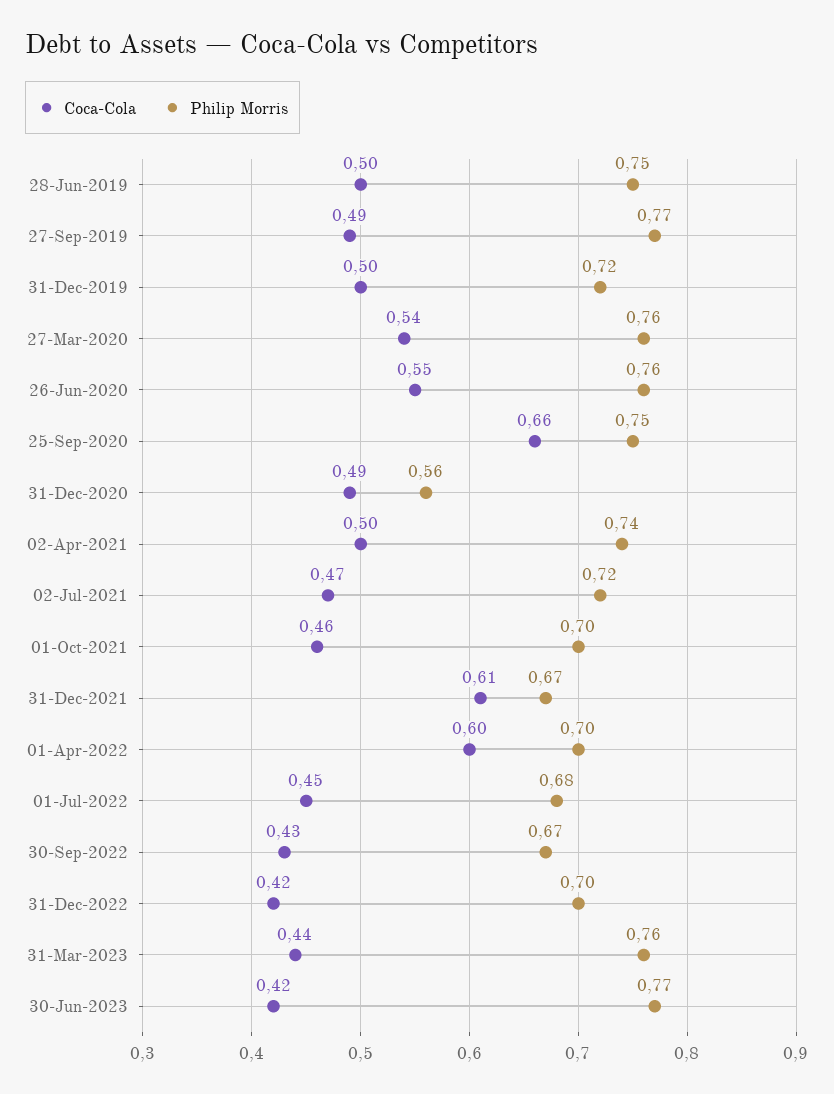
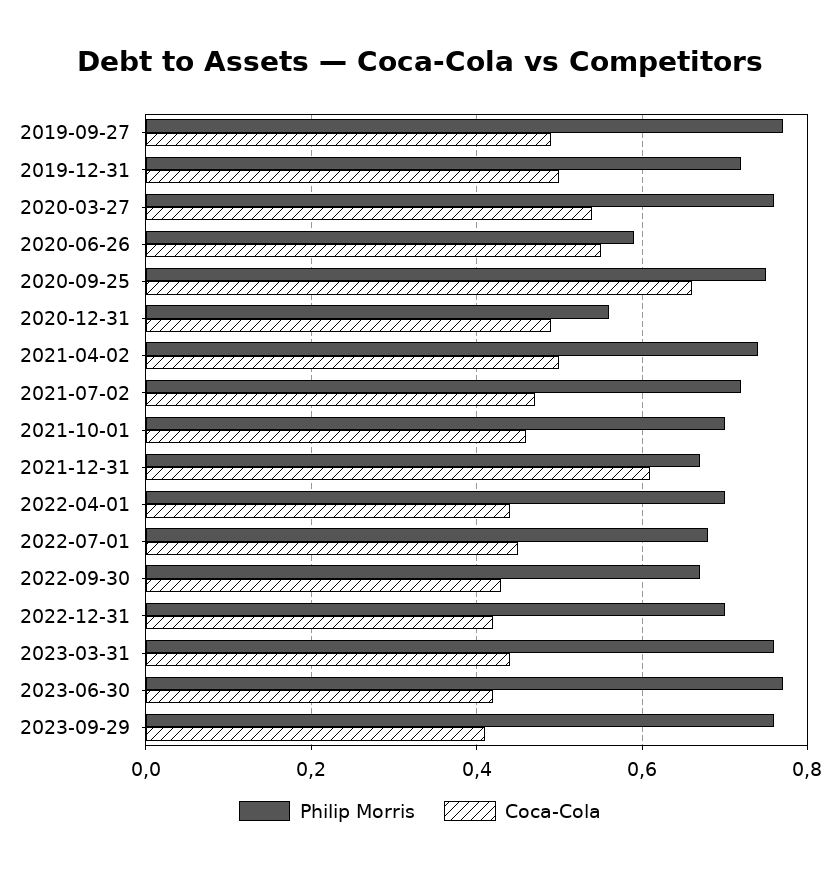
Coca-Cola, 28-Jun-2019: 0.5 -> none
Philip Morris, 28-Jun-2019: 0.75 -> none
Philip Morris, 26-Jun-2020: 0.76 -> 0.6
Coca-Cola, 01-Apr-2022: 0.6 -> 0.45
Philip Morris, 2023-09-29: none -> 0.75
Coca-Cola, 2023-09-29: none -> 0.4

